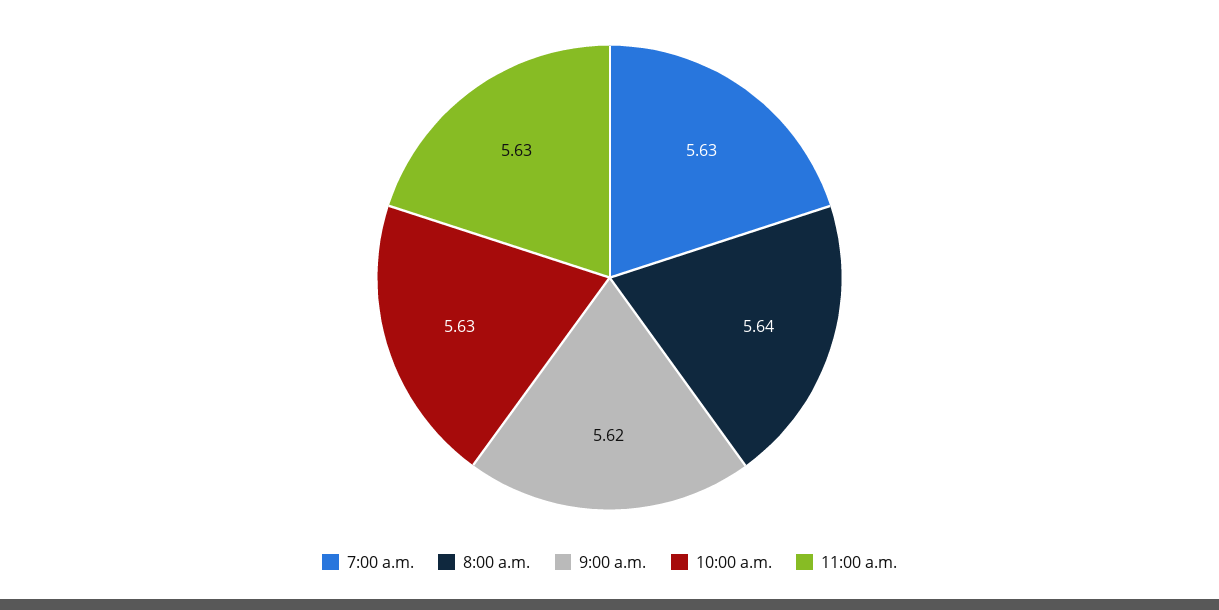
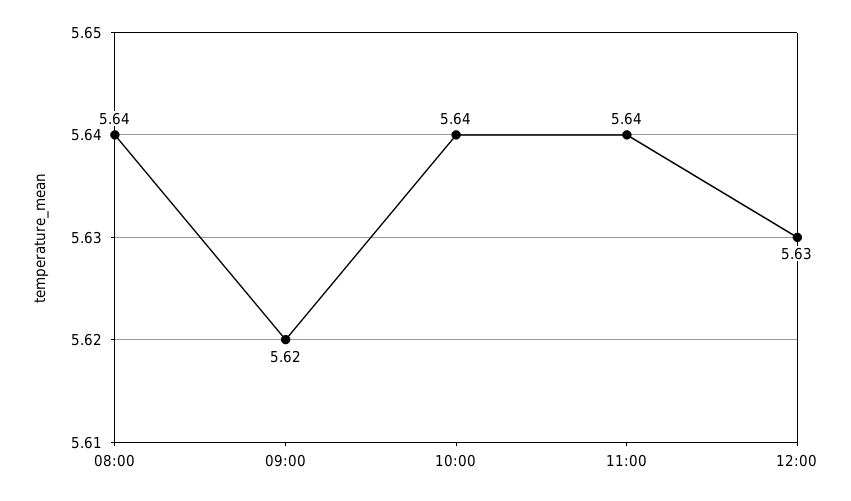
7:00 a.m.: 5.63 -> none
10:00 a.m.: 5.63 -> 5.64
11:00 a.m.: 5.63 -> 5.64
12:00: none -> 5.63

